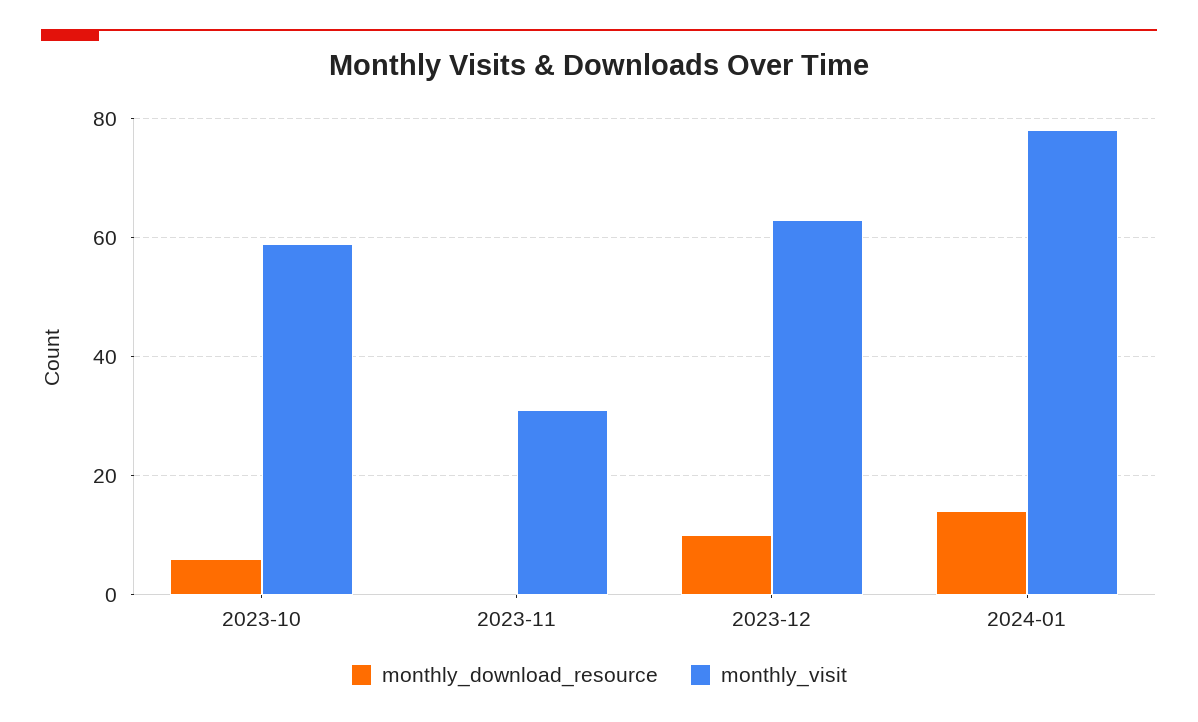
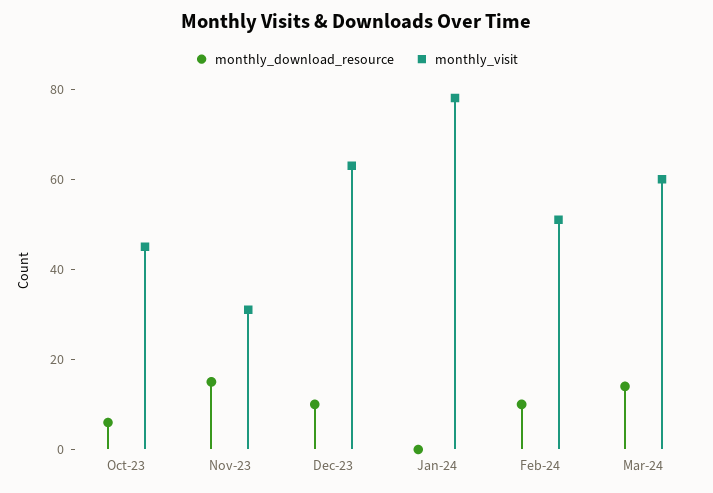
monthly_visit, 2023-10: 60 -> 45
monthly_download_resource, 2023-11: 0 -> 15
monthly_download_resource, 2024-01: 15 -> 0
monthly_download_resource, Feb-24: none -> 10
monthly_visit, Feb-24: none -> 50
monthly_download_resource, Mar-24: none -> 15
monthly_visit, Mar-24: none -> 60

